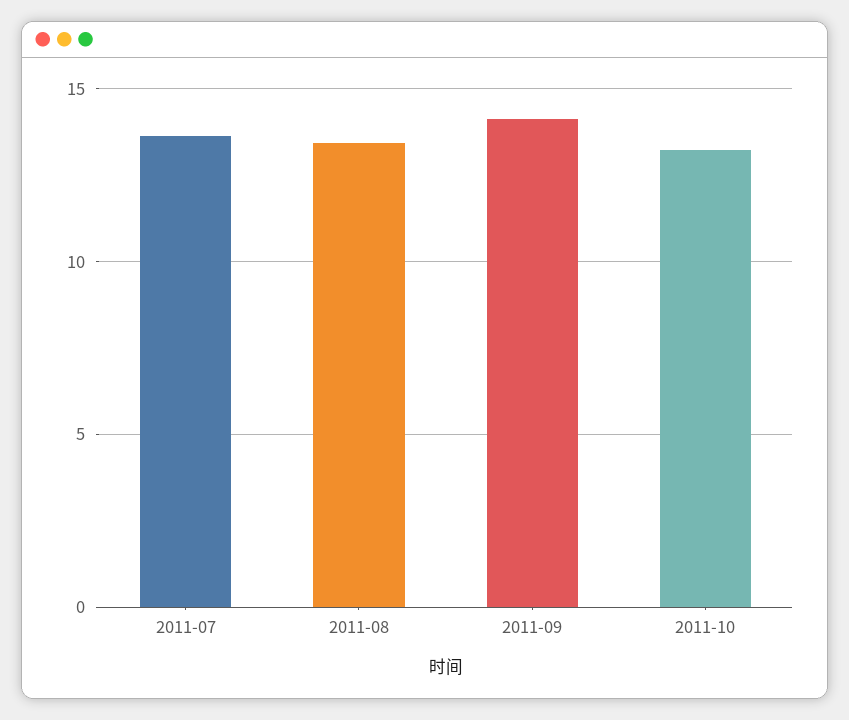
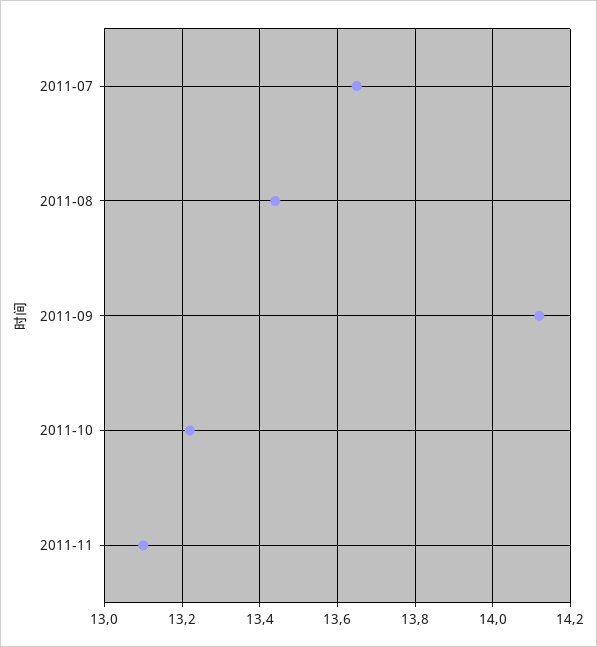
2011-11: none -> 13.1

